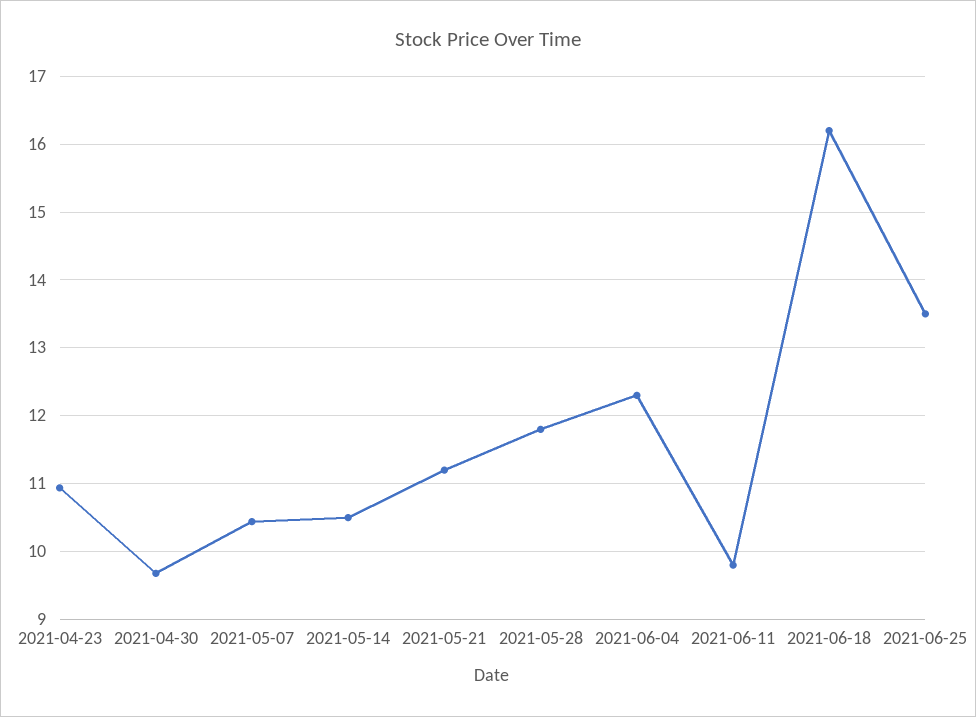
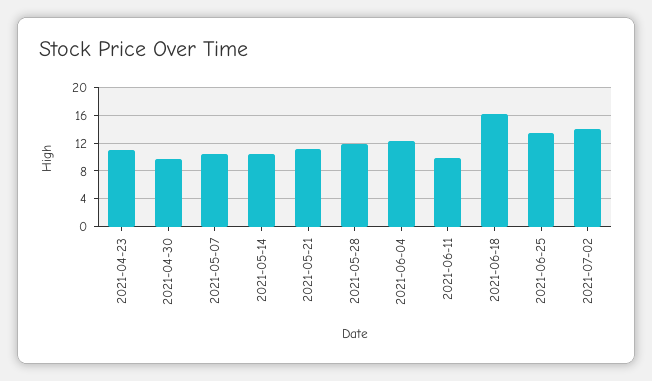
2021-07-02: none -> 14

